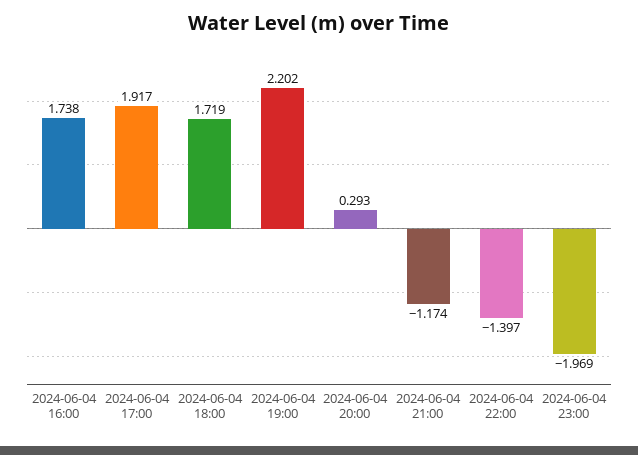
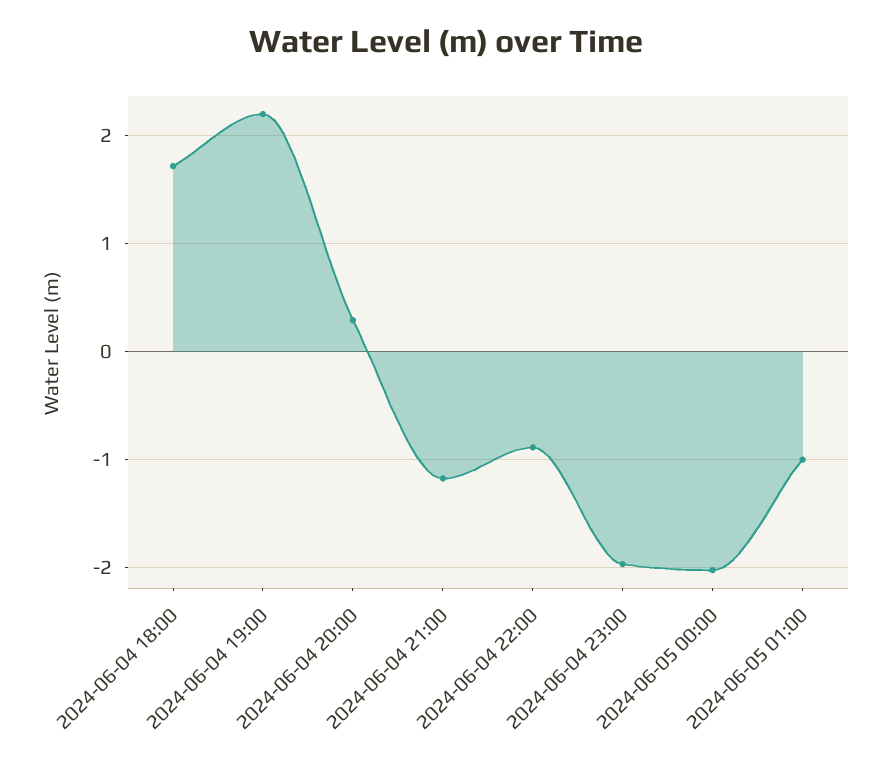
2024-06-04 16:00: 1.738 -> none
2024-06-04 17:00: 1.917 -> none
2024-06-04 22:00: -1.397 -> -0.9
2024-06-05 00:00: none -> -2
2024-06-05 01:00: none -> -1

